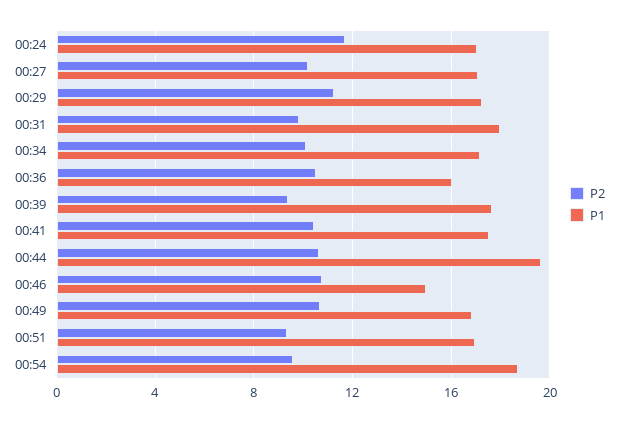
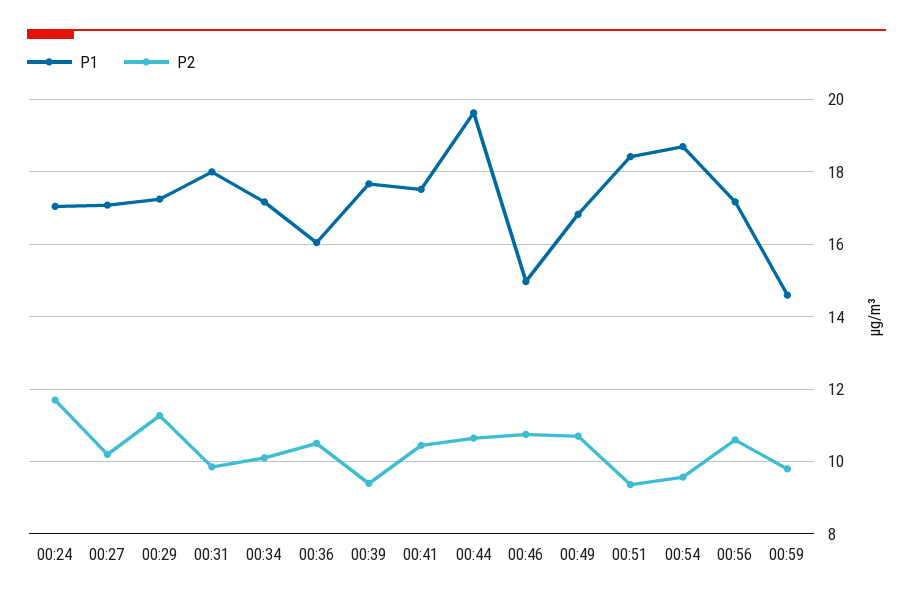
P1, 00:51: 17 -> 18.4
P1, 00:56: none -> 17.2
P2, 00:56: none -> 10.6
P1, 00:59: none -> 14.6
P2, 00:59: none -> 9.8

